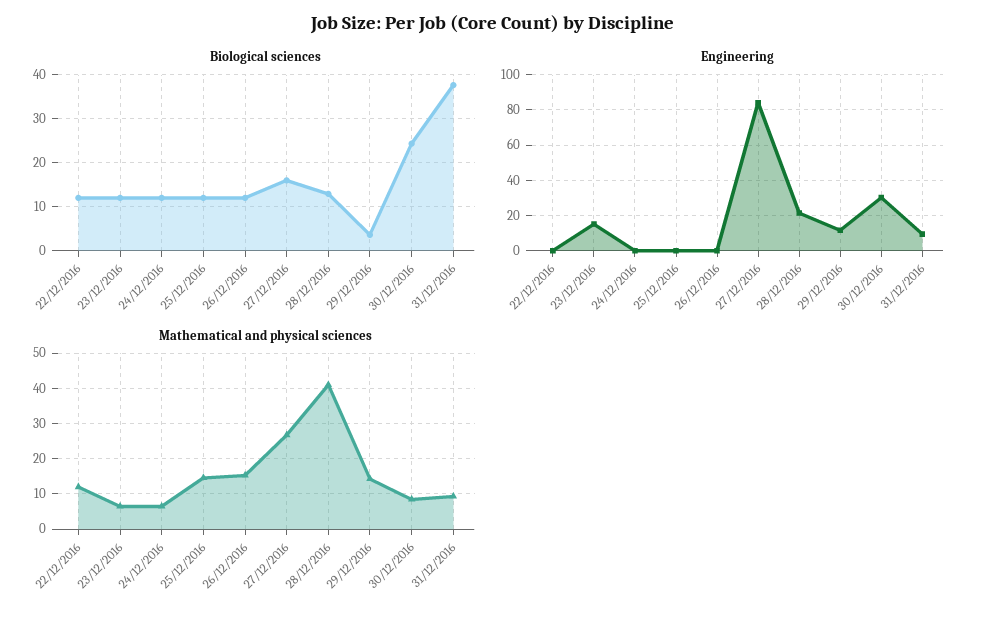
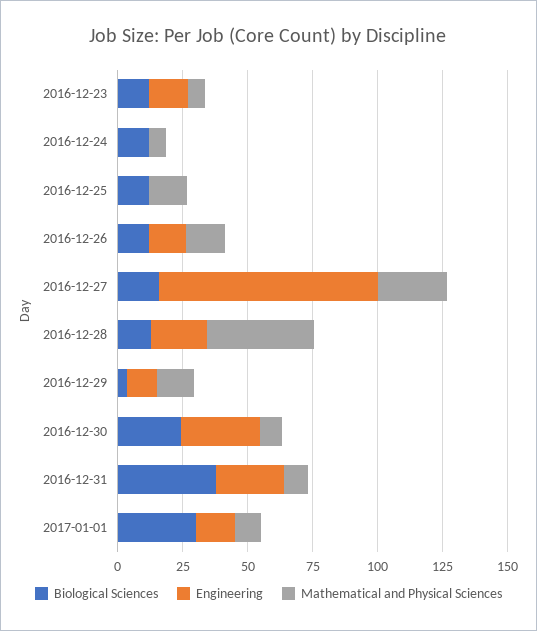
Biological sciences, 22/12/2016: 12 -> none
Engineering, 22/12/2016: 0 -> none
Engineering, 26/12/2016: 0 -> 15
Engineering, 31/12/2016: 10 -> 25
Mathematical and physical sciences, 22/12/2016: 12 -> none
Biological sciences, 2017-01-01: none -> 30
Engineering, 2017-01-01: none -> 15
Mathematical and physical sciences, 2017-01-01: none -> 10

